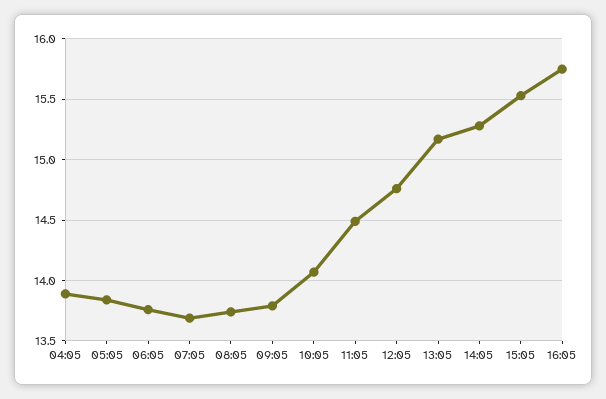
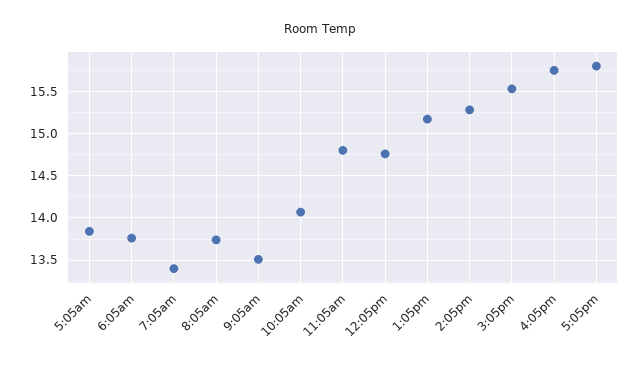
04:05: 13.9 -> none
07:05: 13.7 -> 13.4
09:05: 13.8 -> 13.5
11:05: 14.5 -> 14.8
5:05pm: none -> 15.8

